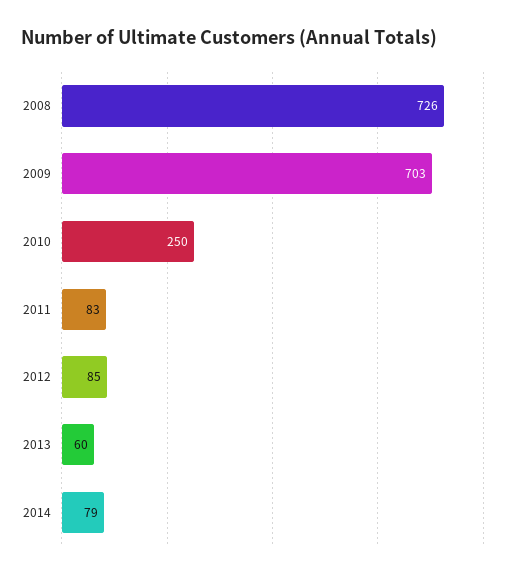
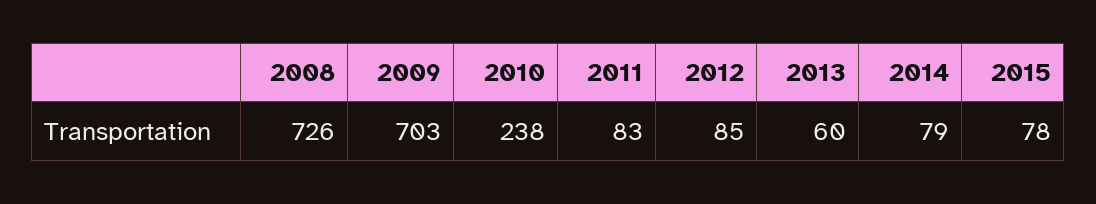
2010: 250 -> 238
2015: none -> 78

